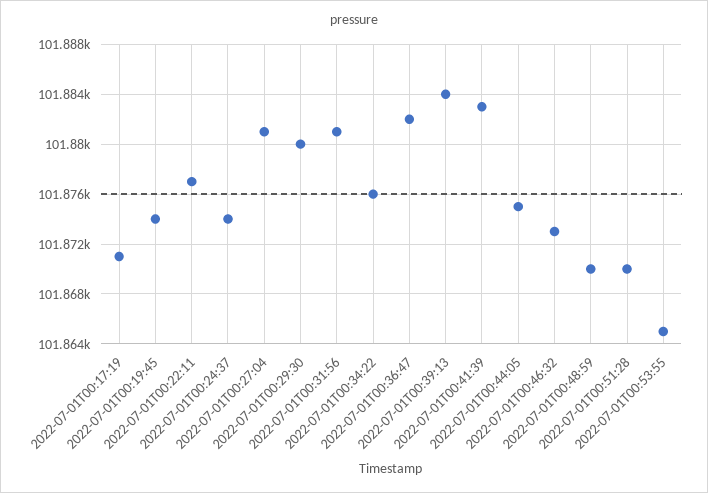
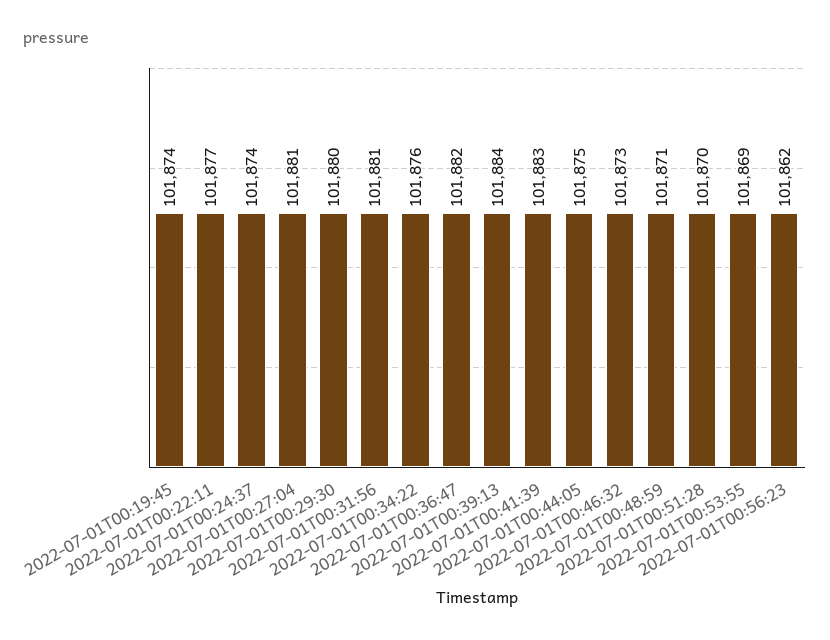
2022-07-01T00:17:19: 101871 -> none
2022-07-01T00:48:59: 101870 -> 101871
2022-07-01T00:53:55: 101865 -> 101869
2022-07-01T00:56:23: none -> 101862

